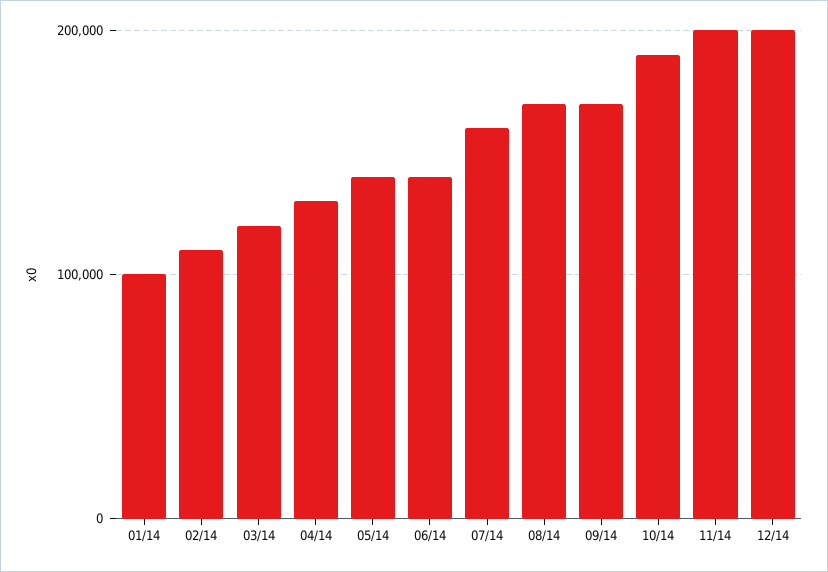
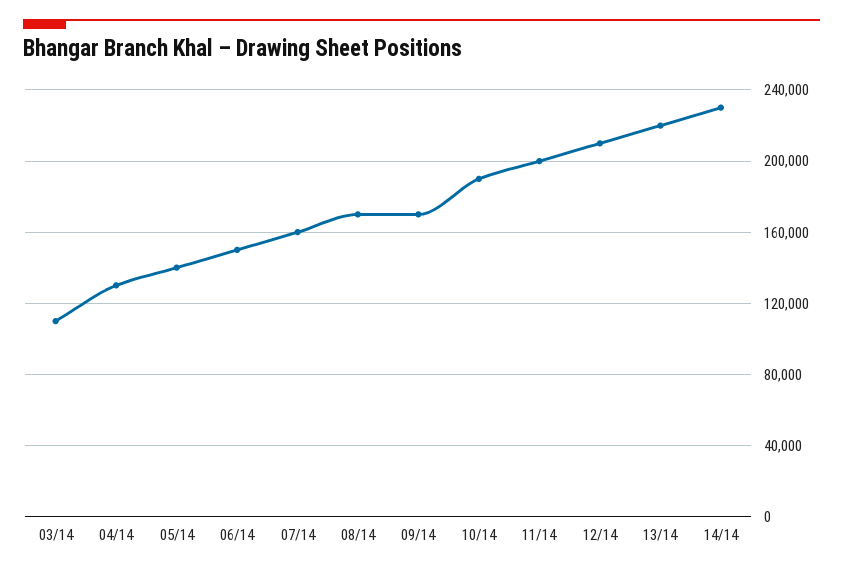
01/14: 100000 -> none
02/14: 110000 -> none
03/14: 120000 -> 110000
06/14: 140000 -> 150000
12/14: 200000 -> 210000
13/14: none -> 220000
14/14: none -> 230000

